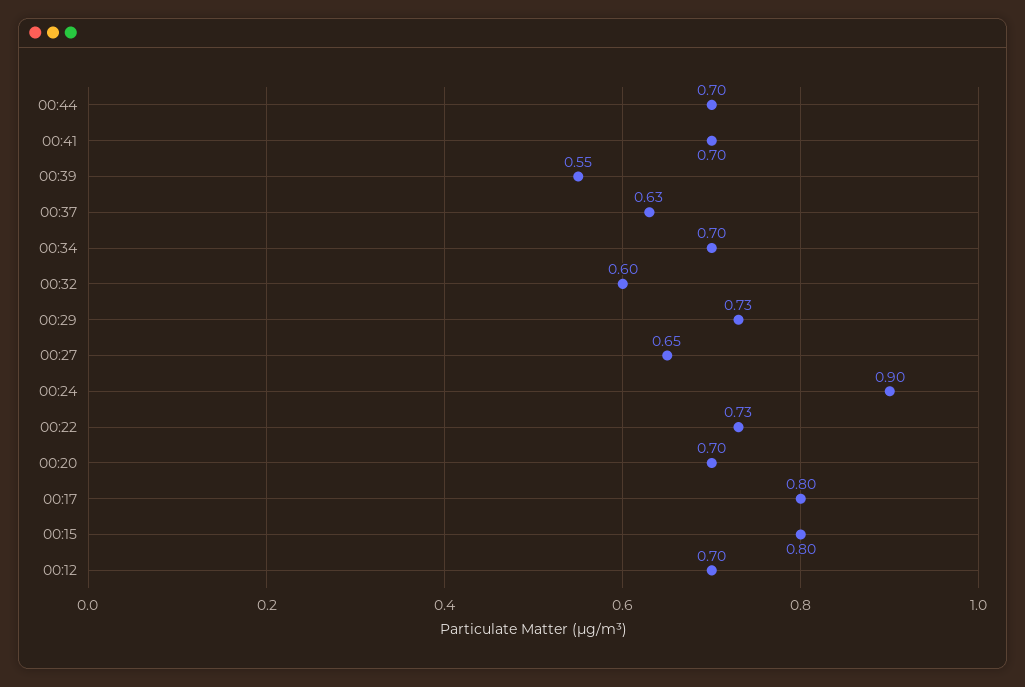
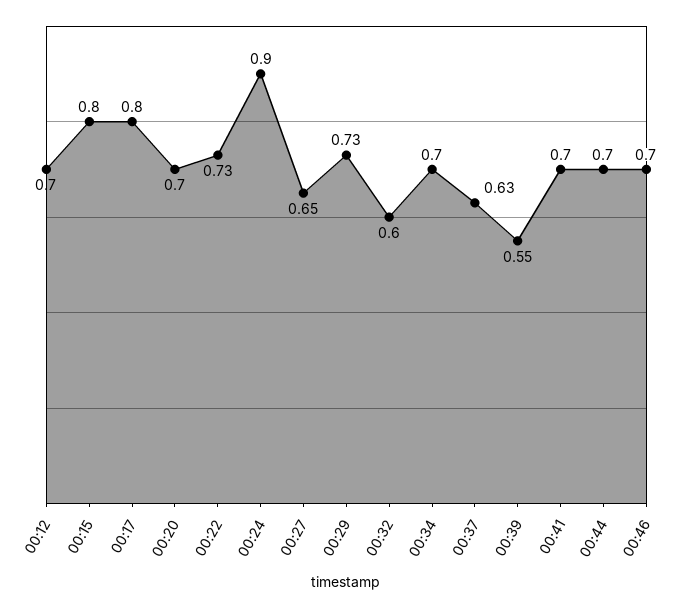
00:46: none -> 0.7

